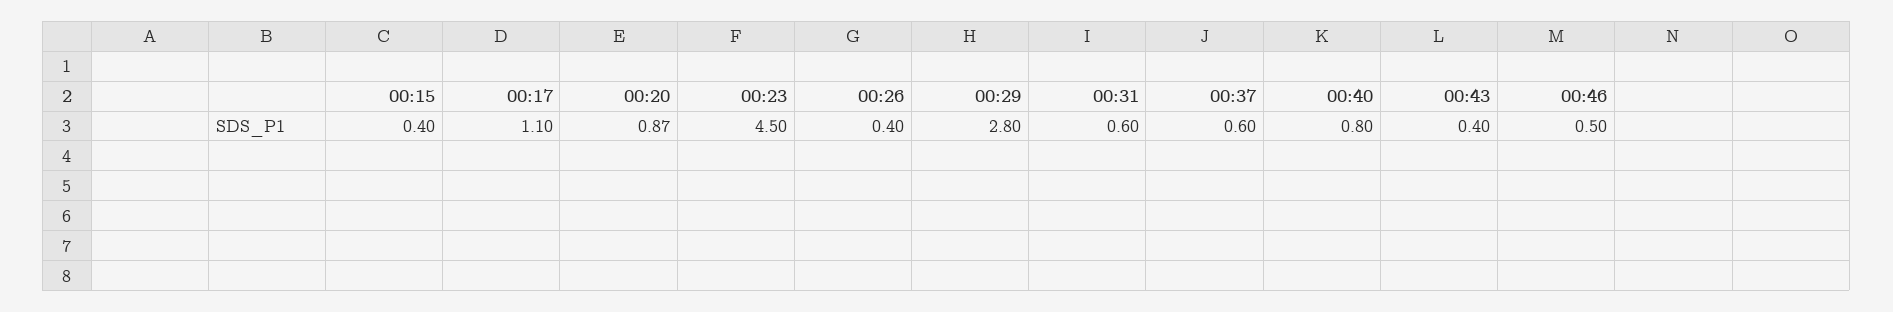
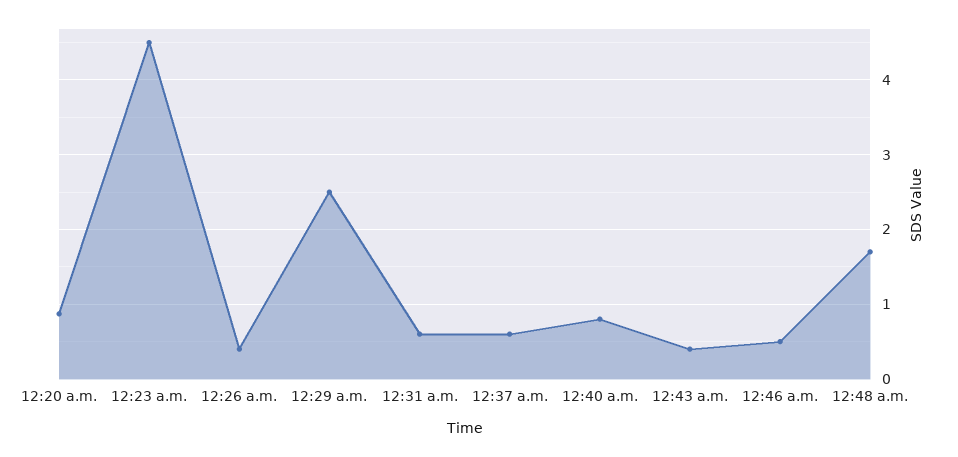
00:15: 0.4 -> none
00:17: 1.1 -> none
00:29: 2.8 -> 2.5
12:48 a.m.: none -> 1.7

